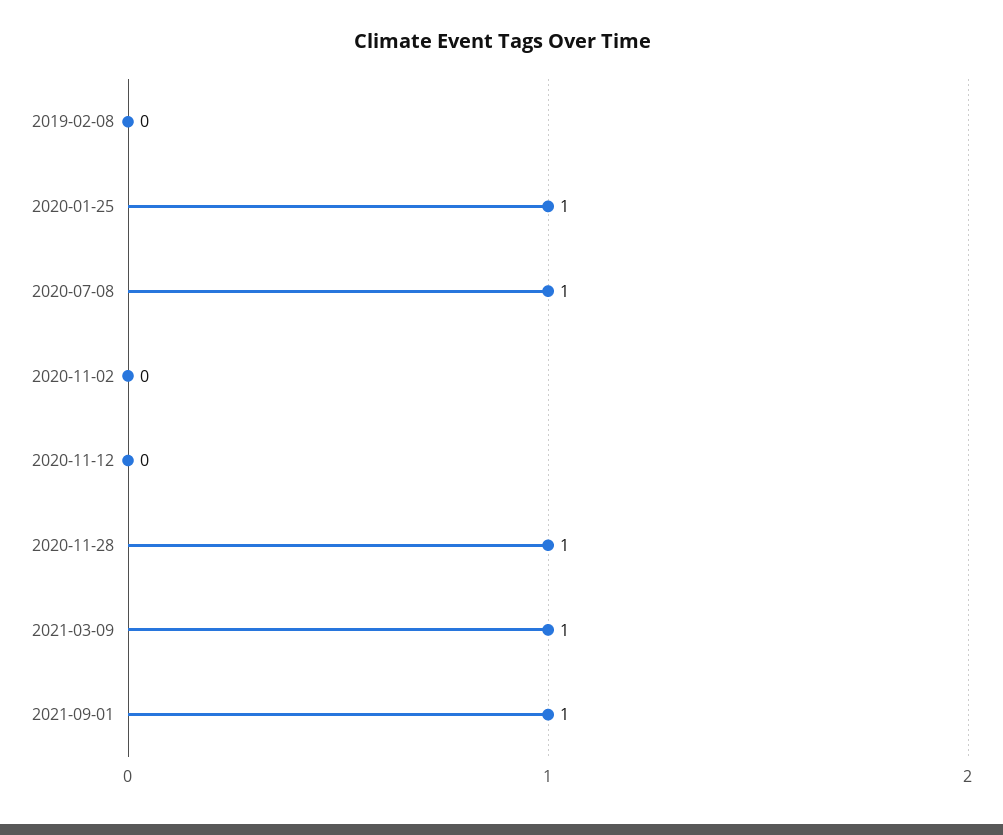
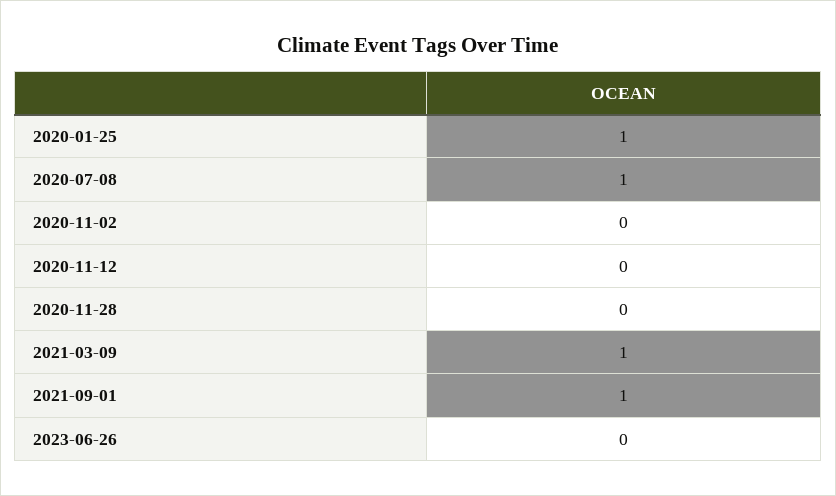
2019-02-08: 0 -> none
2020-11-28: 1 -> 0
2023-06-26: none -> 0

